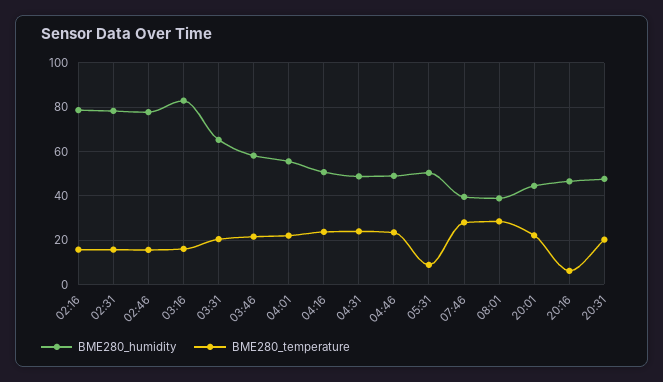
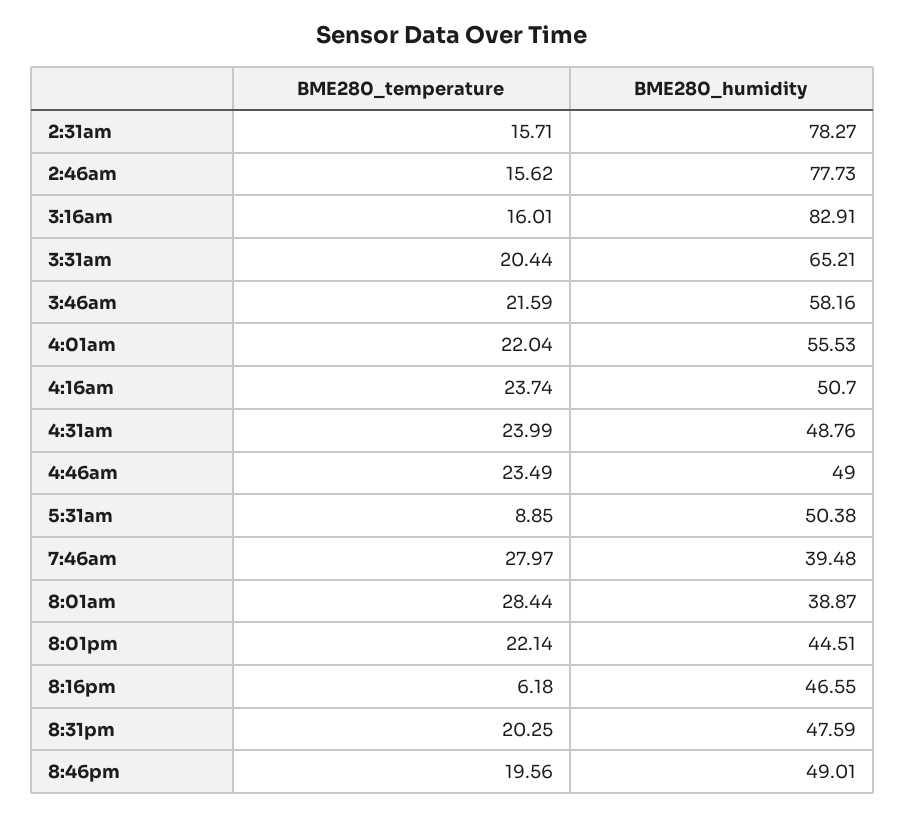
BME280_humidity, 02:16: 80 -> none
BME280_temperature, 02:16: 15 -> none
BME280_temperature, 8:46pm: none -> 19.56
BME280_humidity, 8:46pm: none -> 49.01

